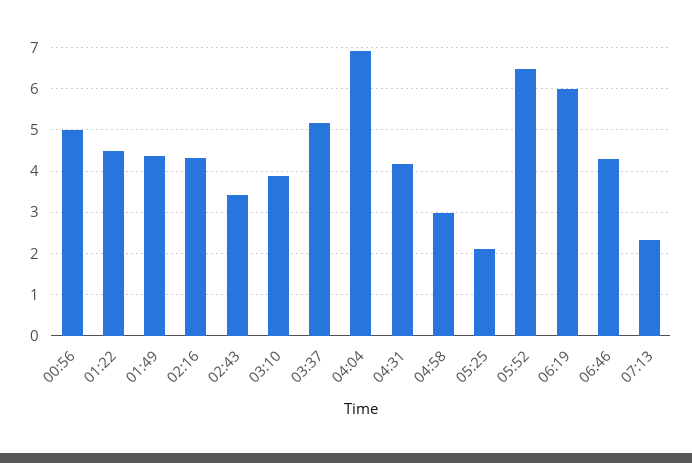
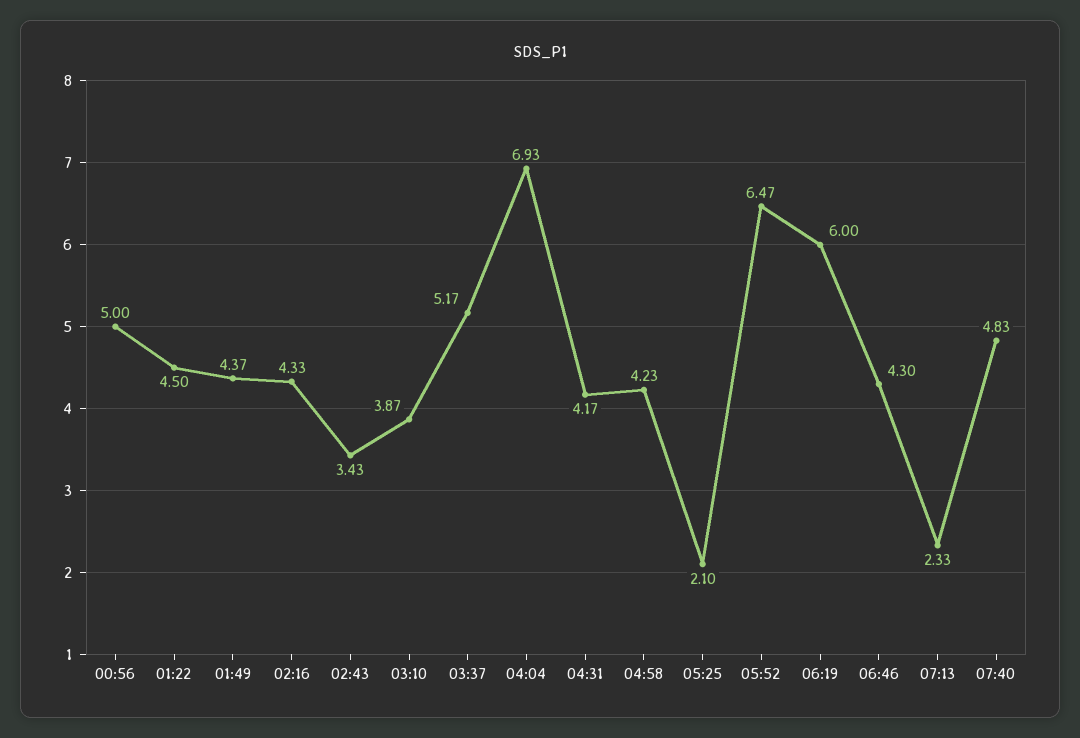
04:58: 3 -> 4.23
07:40: none -> 4.83

